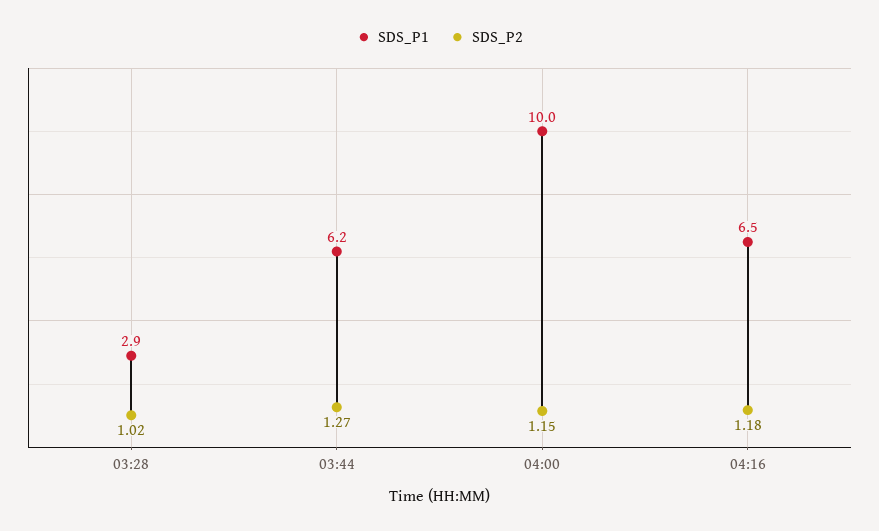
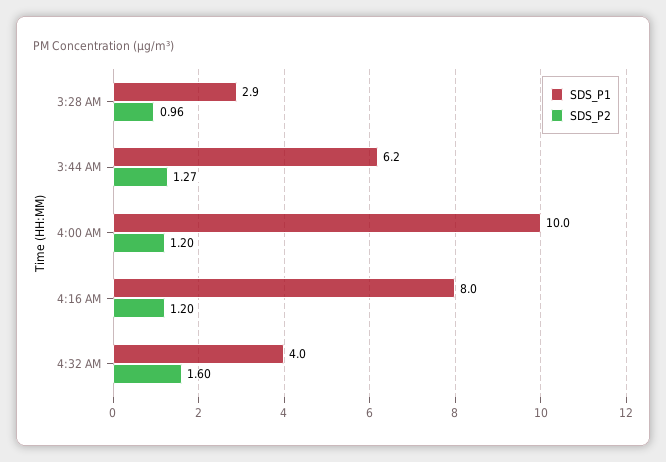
SDS_P2, 03:28: 1.02 -> 0.96
SDS_P2, 04:00: 1.15 -> 1.2
SDS_P1, 04:16: 6.5 -> 8
SDS_P2, 04:16: 1.18 -> 1.2
SDS_P1, 4:32 AM: none -> 4
SDS_P2, 4:32 AM: none -> 1.6

